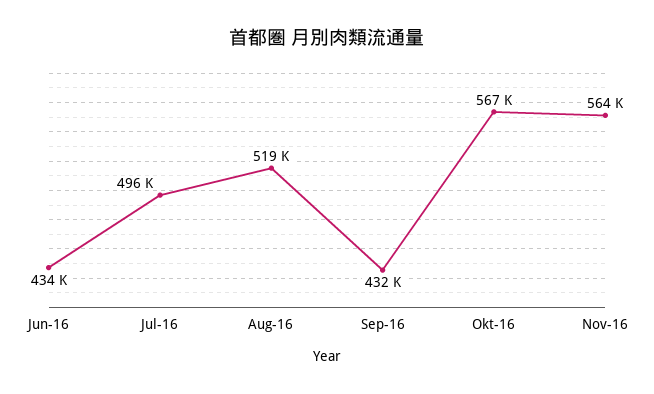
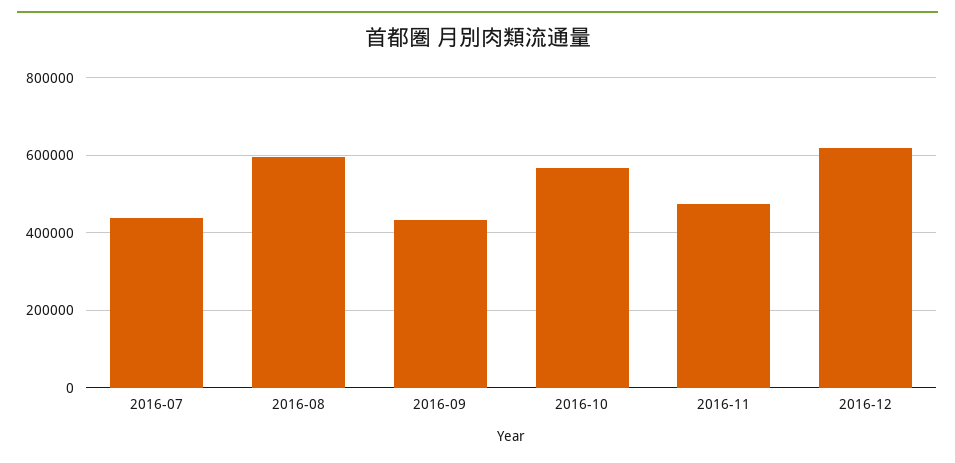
Jun-16: 434000 -> none
Jul-16: 496000 -> 440000
Aug-16: 519000 -> 600000
Nov-16: 564000 -> 480000
2016-12: none -> 620000

